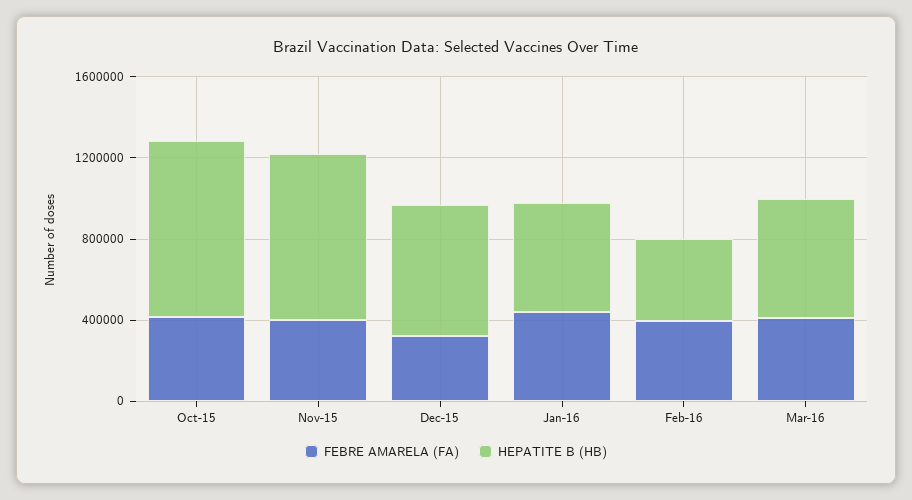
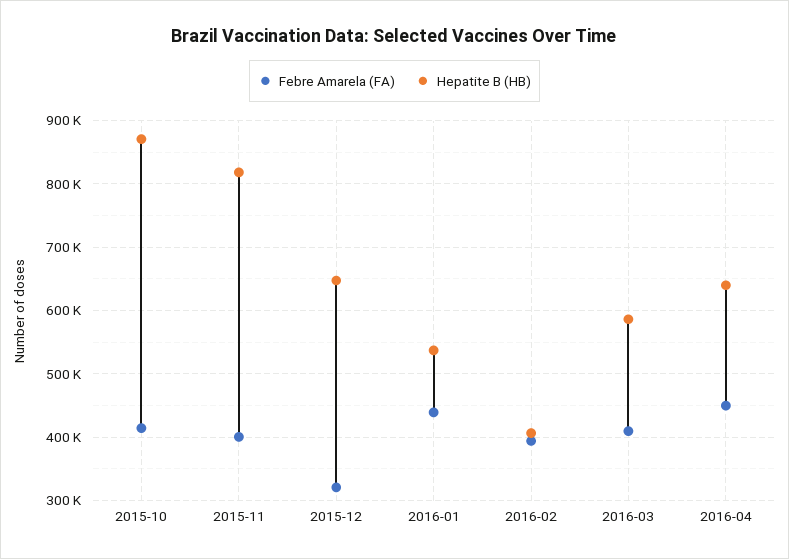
FEBRE AMARELA (FA), 2016-04: none -> 450000
HEPATITE B (HB), 2016-04: none -> 640000

